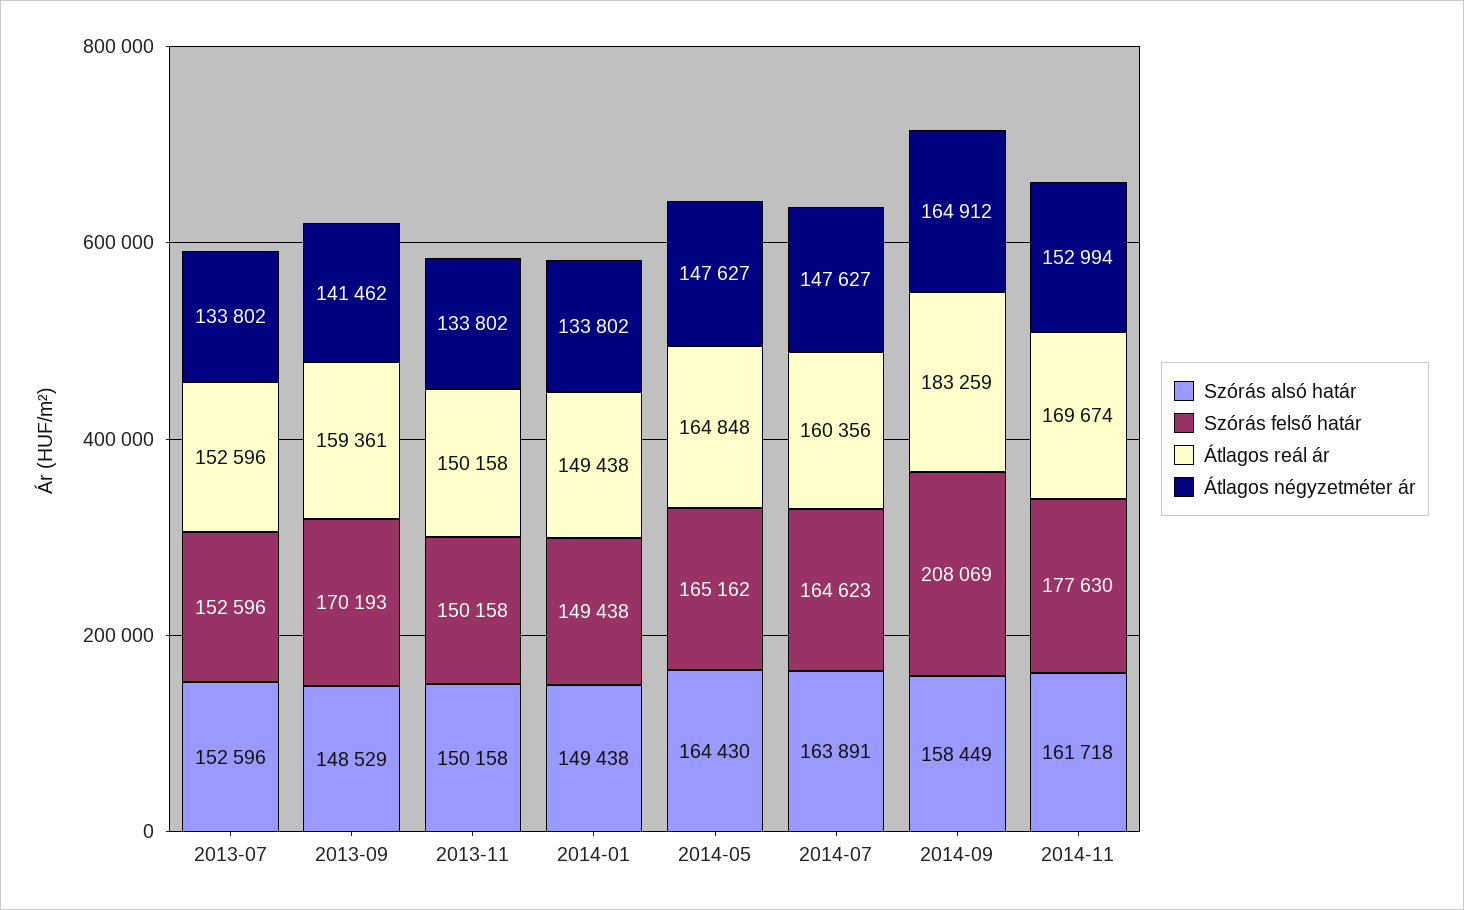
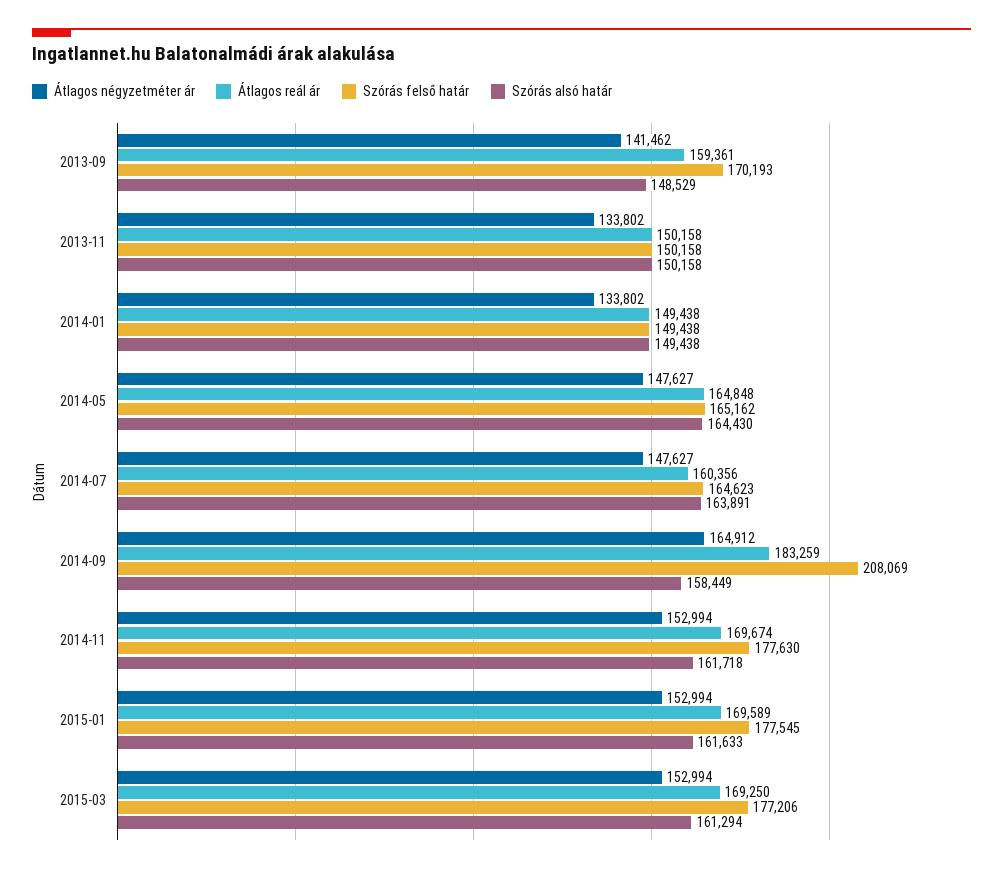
Szórás alsó határ, 2013-07: 152596 -> none
Szórás felső határ, 2013-07: 152596 -> none
Átlagos reál ár, 2013-07: 152596 -> none
Átlagos négyzetméter ár, 2013-07: 133802 -> none
Átlagos négyzetméter ár, 2015-01: none -> 152994
Átlagos reál ár, 2015-01: none -> 169589
Szórás felső határ, 2015-01: none -> 177545
Szórás alsó határ, 2015-01: none -> 161633
Átlagos négyzetméter ár, 2015-03: none -> 152994
Átlagos reál ár, 2015-03: none -> 169250
Szórás felső határ, 2015-03: none -> 177206
Szórás alsó határ, 2015-03: none -> 161294

